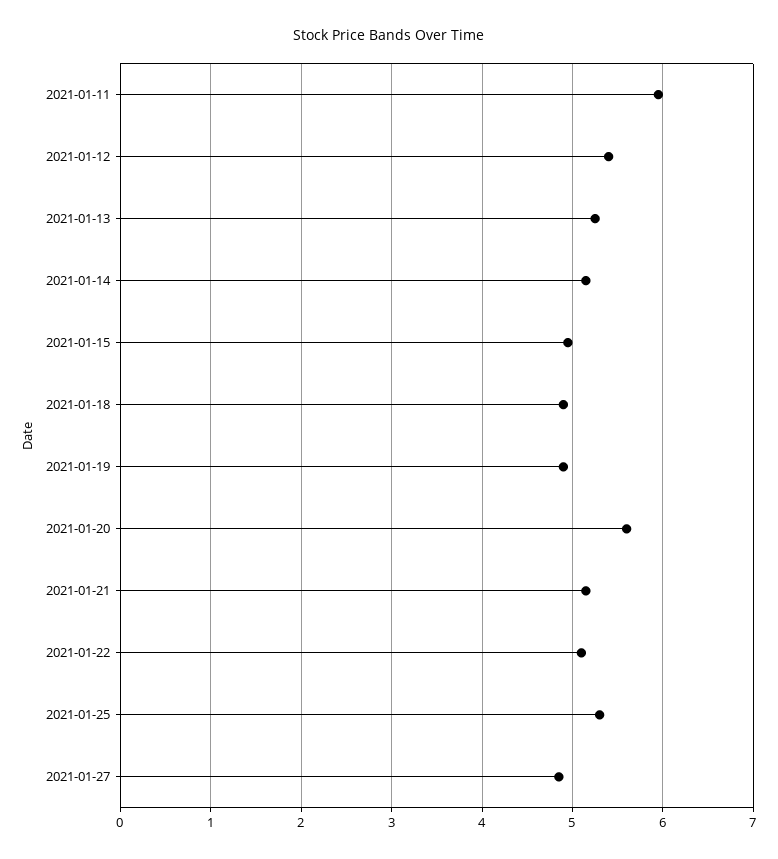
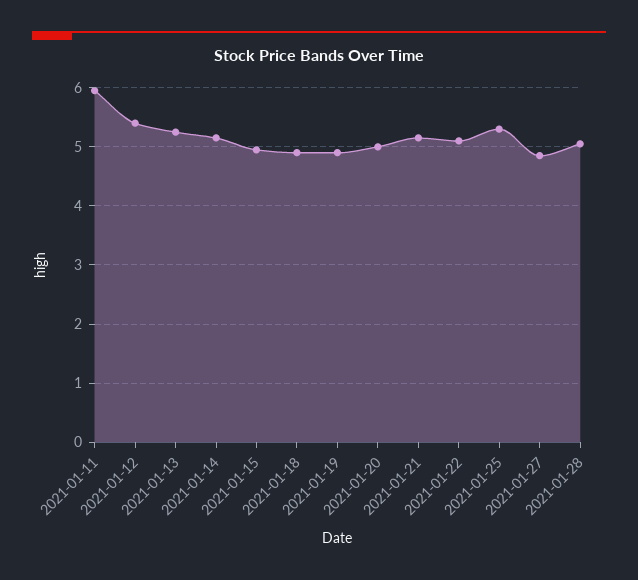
2021-01-20: 5.6 -> 5
2021-01-28: none -> 5

